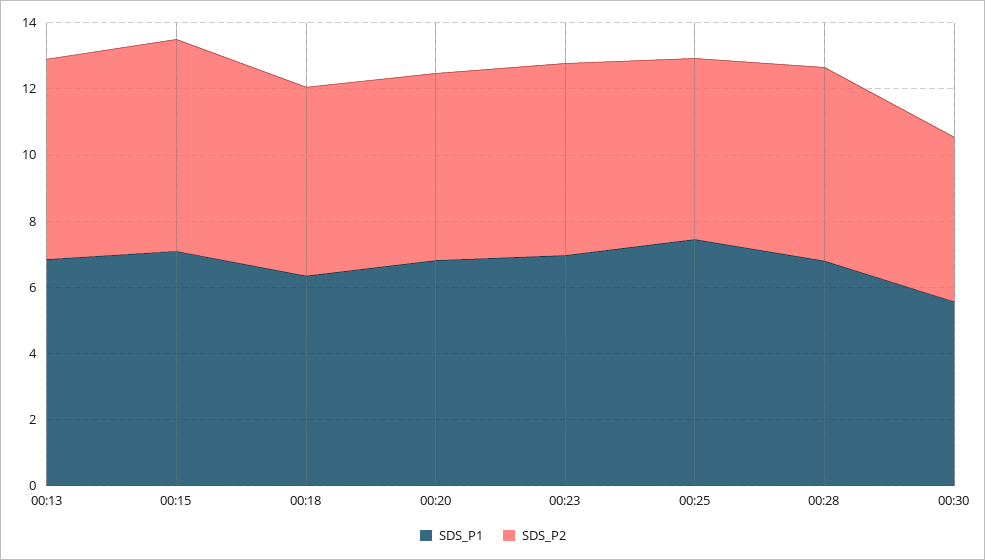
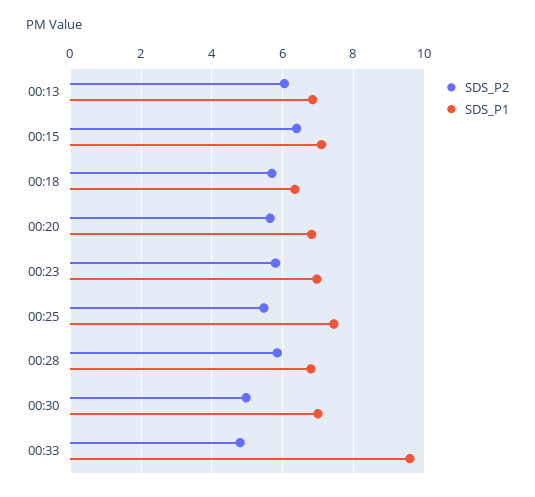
SDS_P1, 00:30: 5.5 -> 7
SDS_P2, 00:33: none -> 4.8
SDS_P1, 00:33: none -> 9.6

